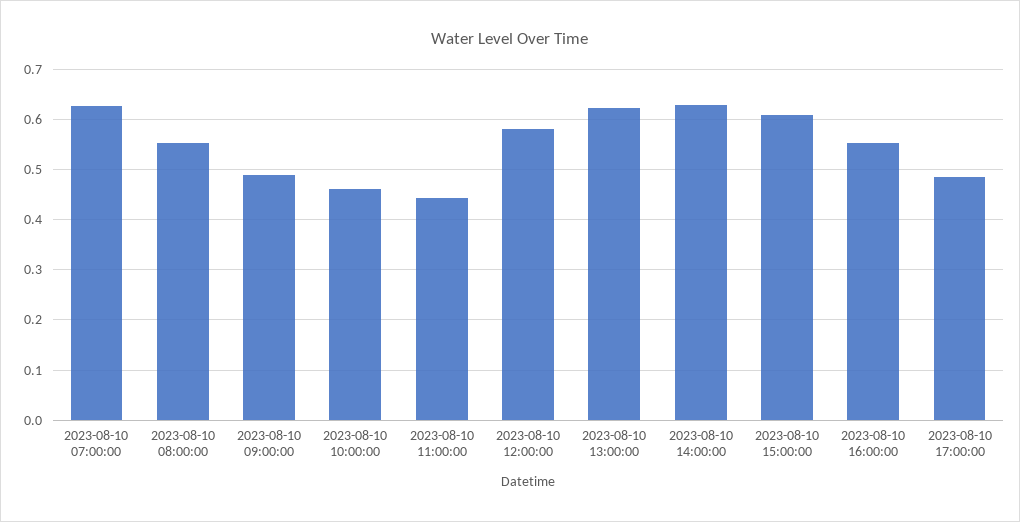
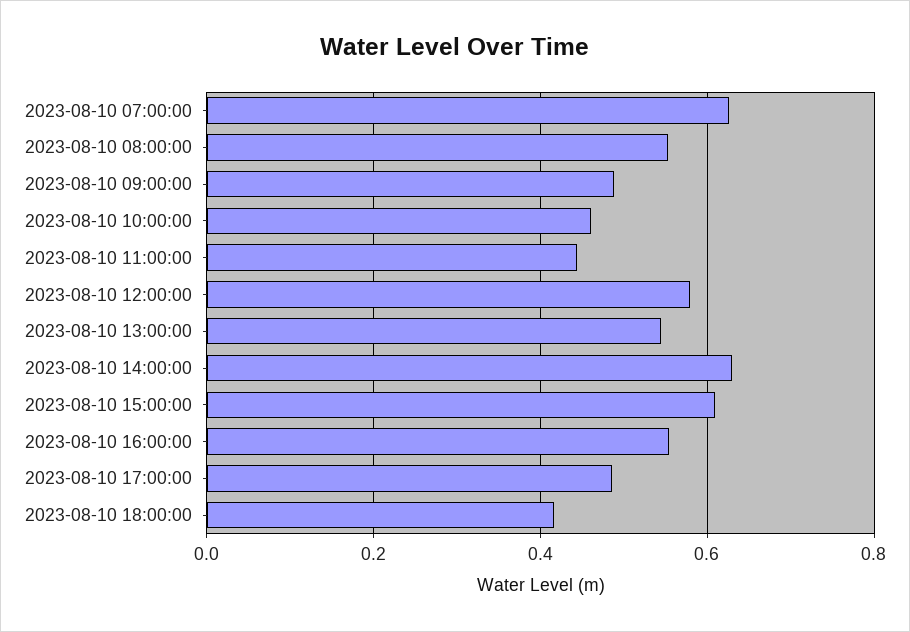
2023-08-10 13:00:00: 0.62 -> 0.54
2023-08-10 18:00:00: none -> 0.42

